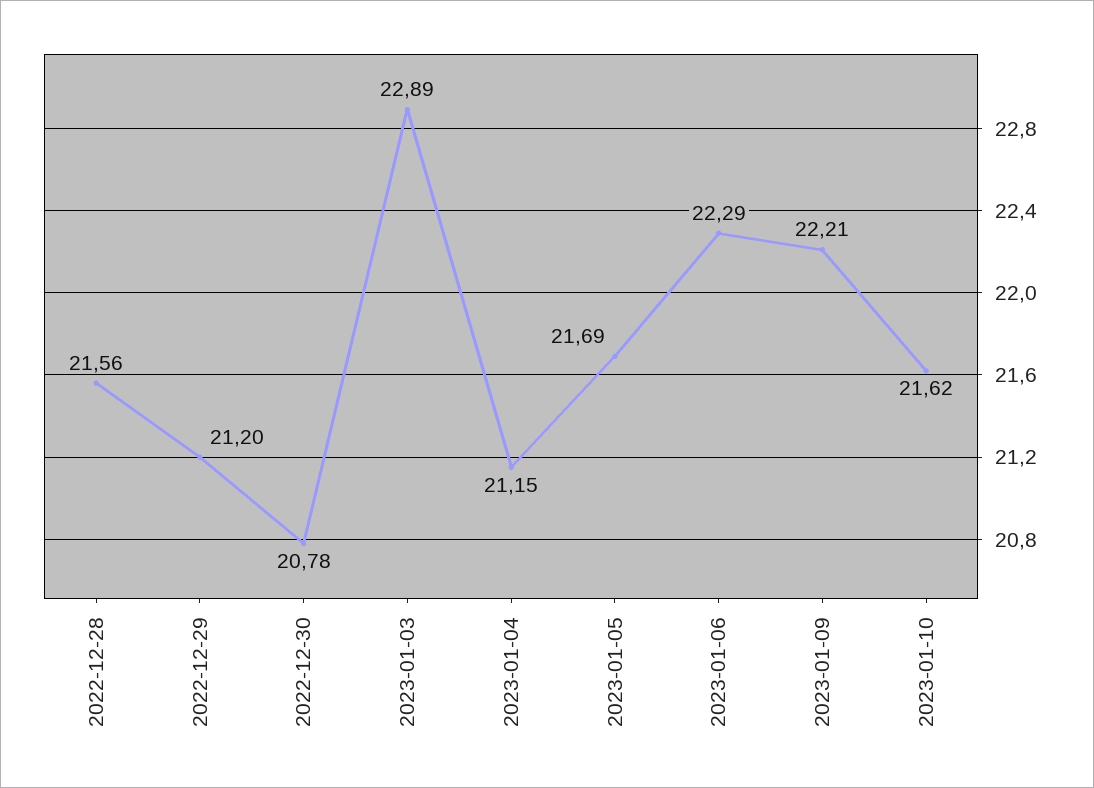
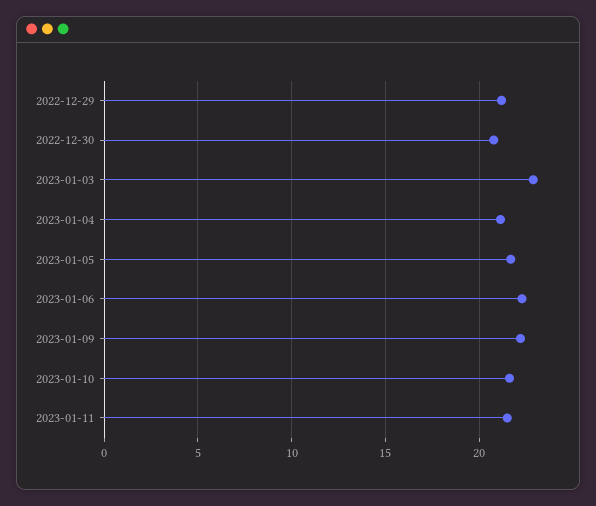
2022-12-28: 21.56 -> none
2023-01-11: none -> 21.5

